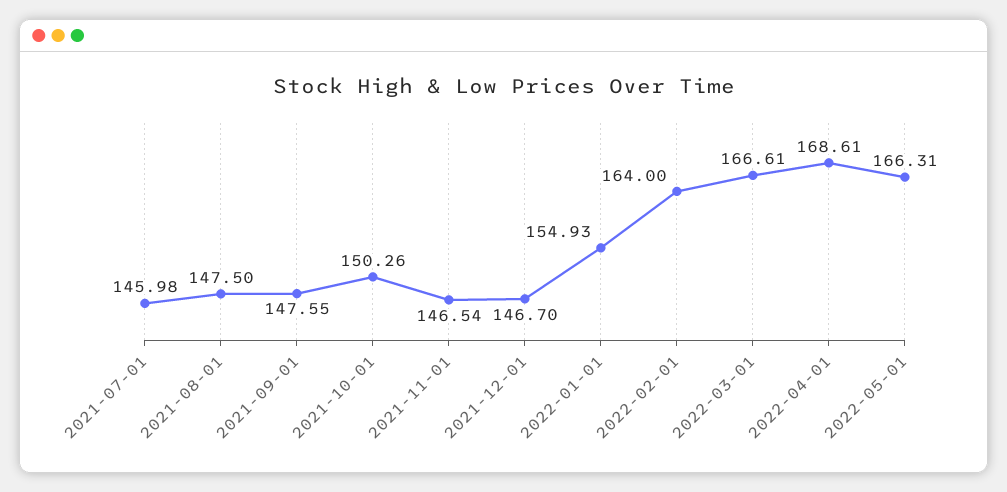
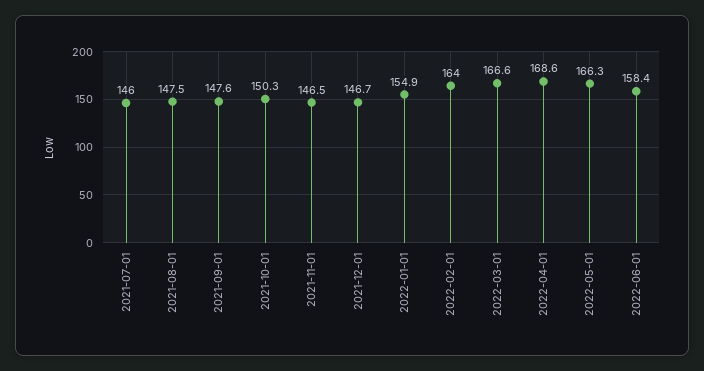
2022-06-01: none -> 158.4

